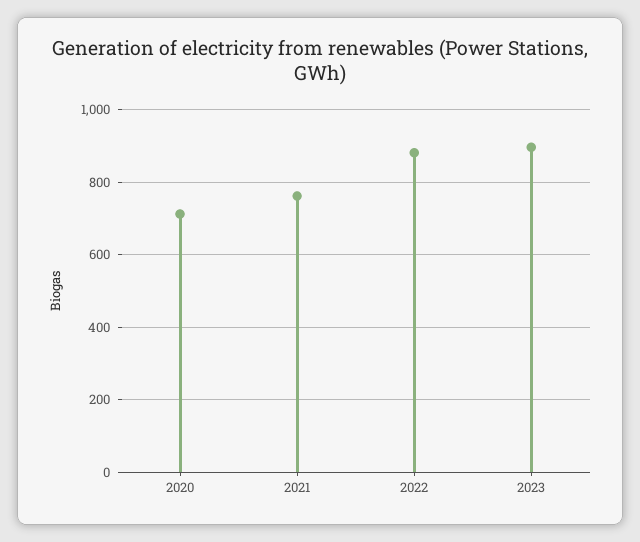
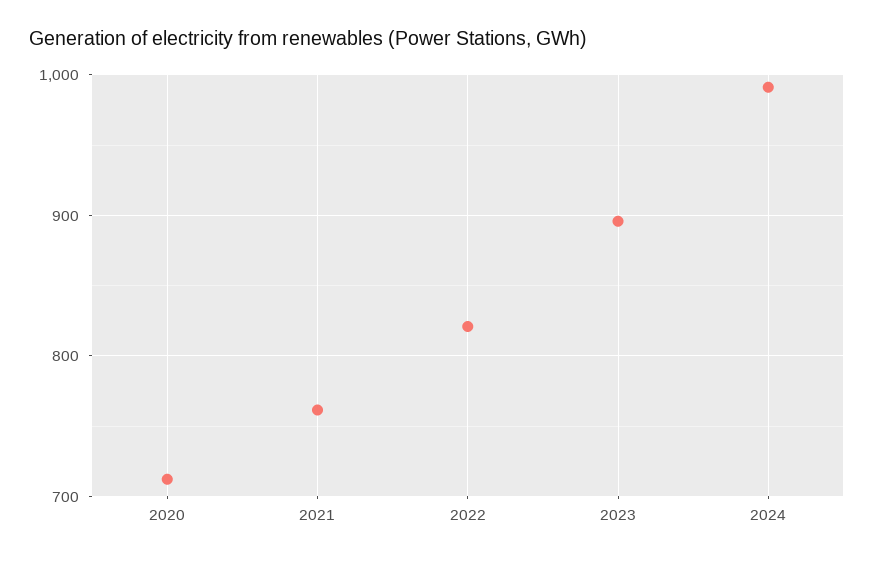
2022: 880 -> 820
2024: none -> 990

